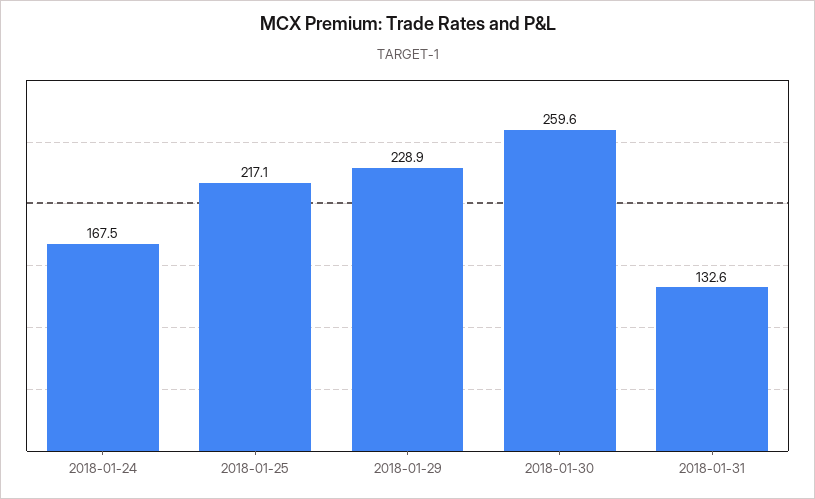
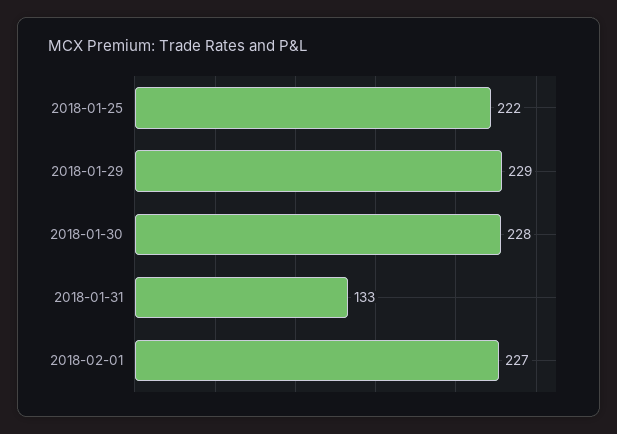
2018-01-24: 167.5 -> none
2018-01-25: 217.1 -> 222
2018-01-30: 259.6 -> 228
2018-02-01: none -> 227

